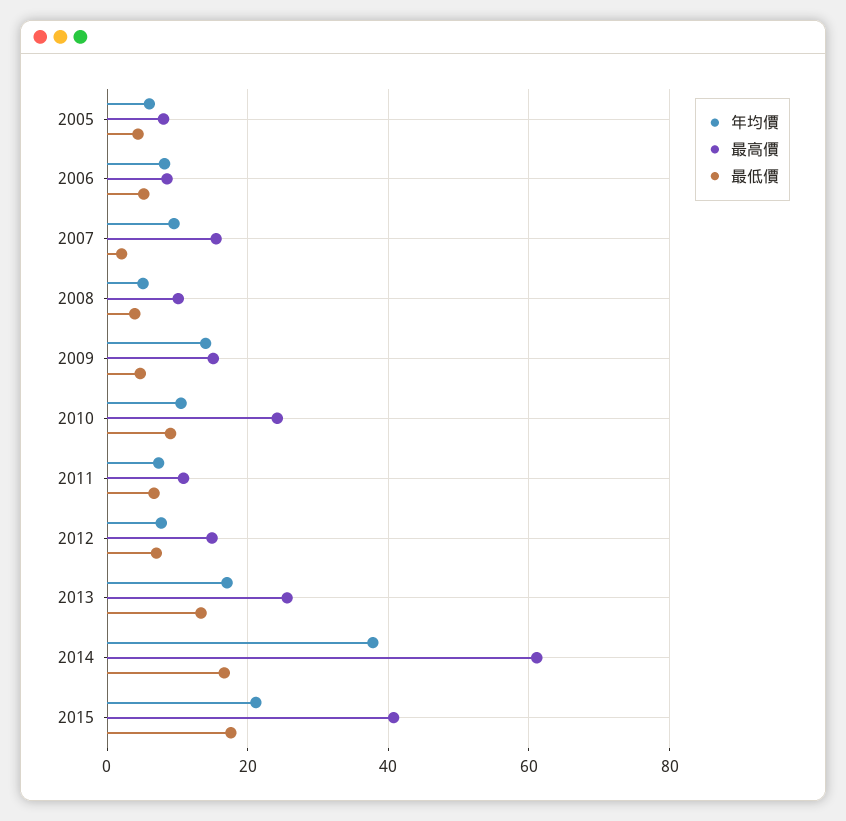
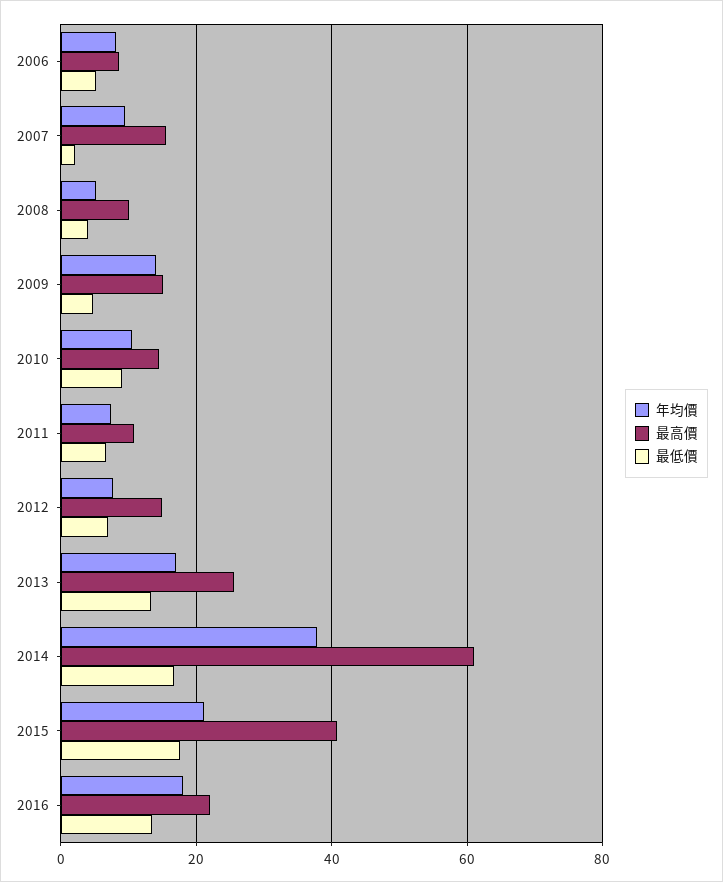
年均價, 2005: 6 -> none
最高價, 2005: 8 -> none
最低價, 2005: 4 -> none
最高價, 2010: 24 -> 14
年均價, 2016: none -> 18
最高價, 2016: none -> 22
最低價, 2016: none -> 14

